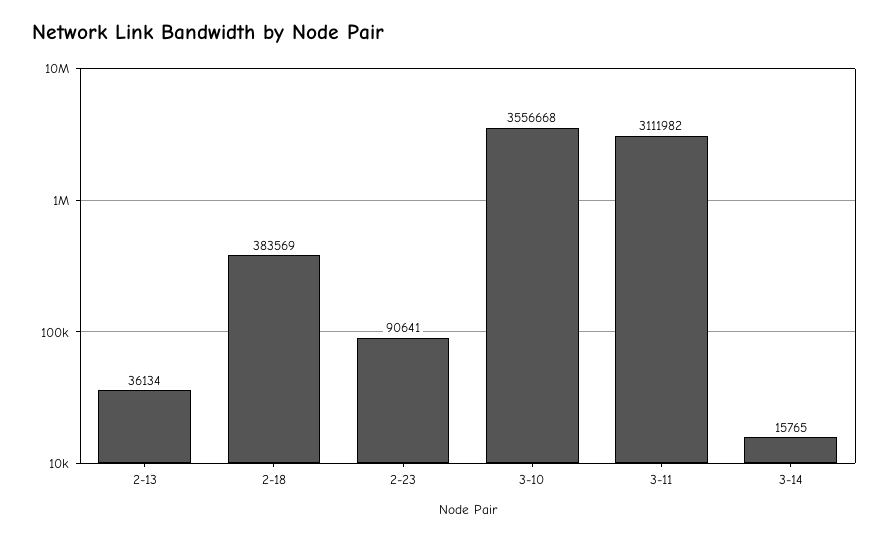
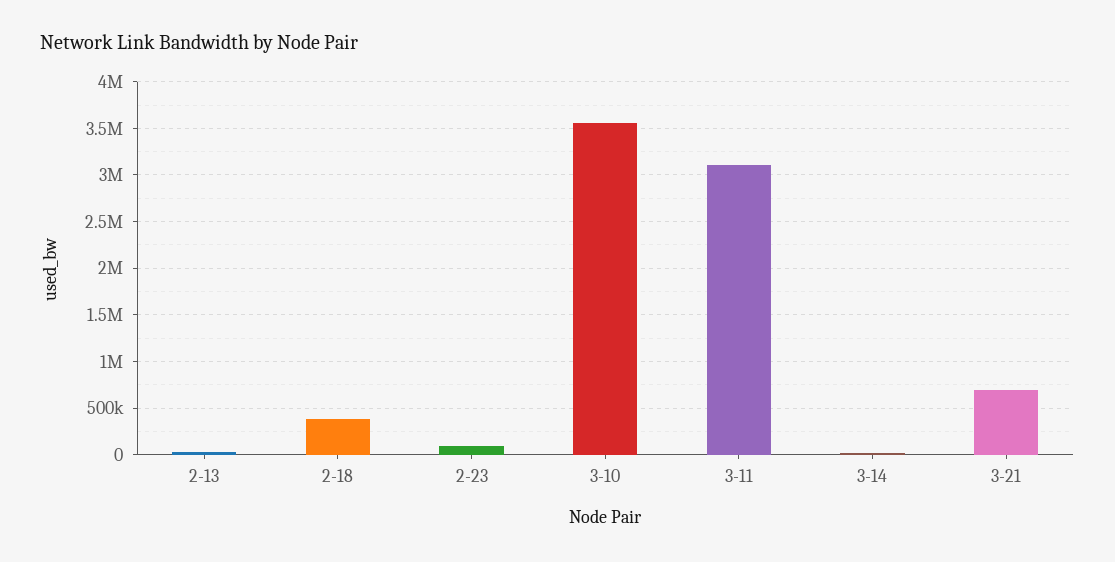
3-21: none -> 700000

